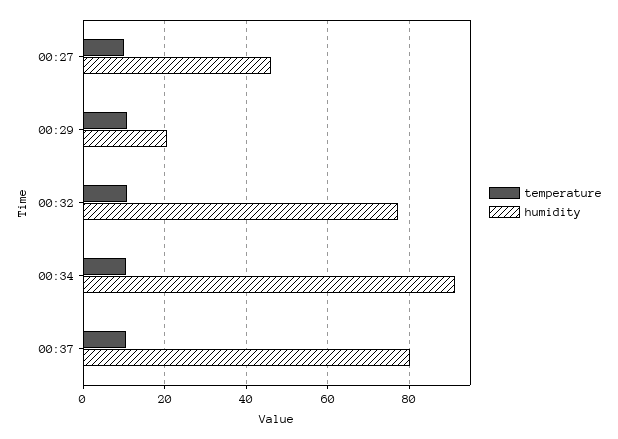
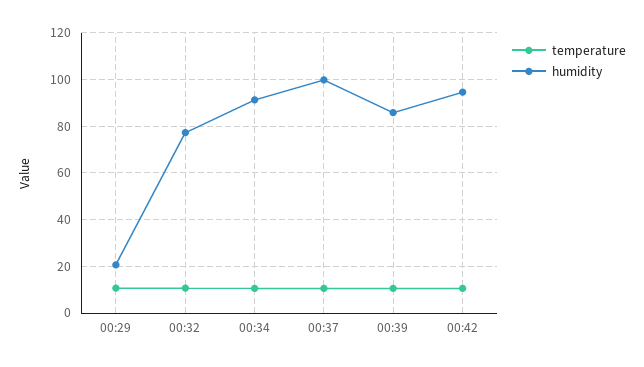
temperature, 00:27: 10 -> none
humidity, 00:27: 46 -> none
humidity, 00:37: 80 -> 100
temperature, 00:39: none -> 10
humidity, 00:39: none -> 85
temperature, 00:42: none -> 10
humidity, 00:42: none -> 95

